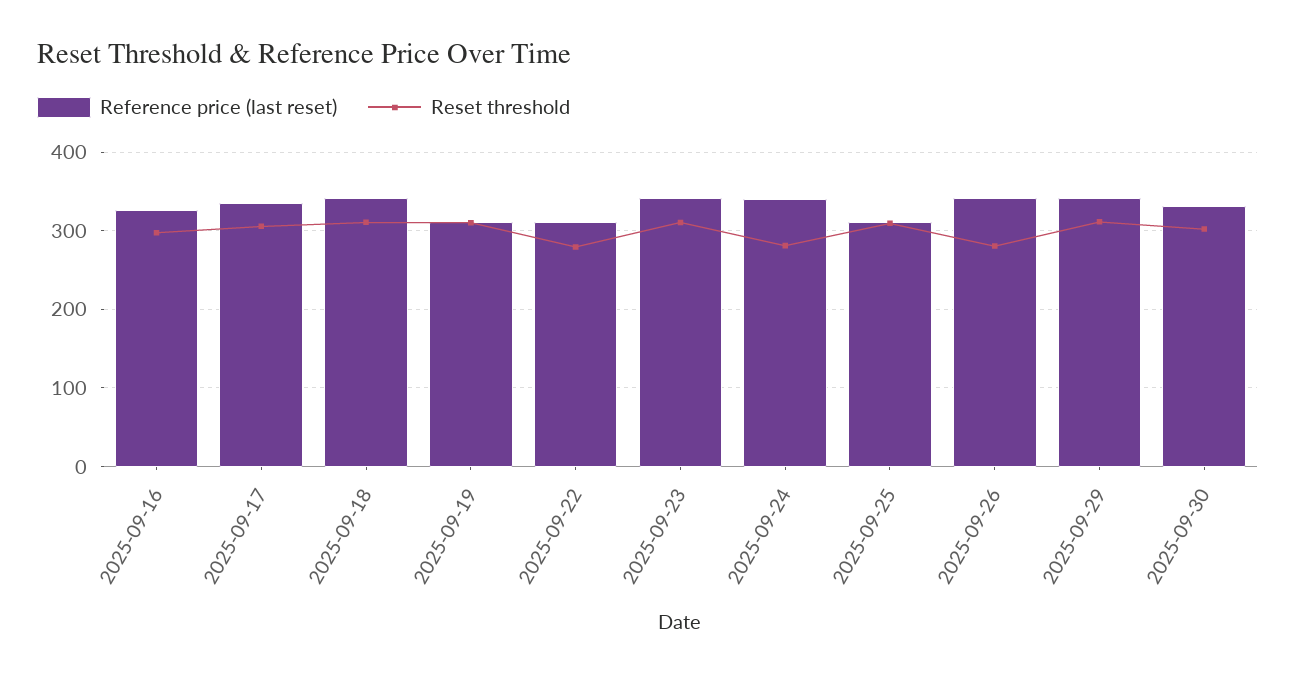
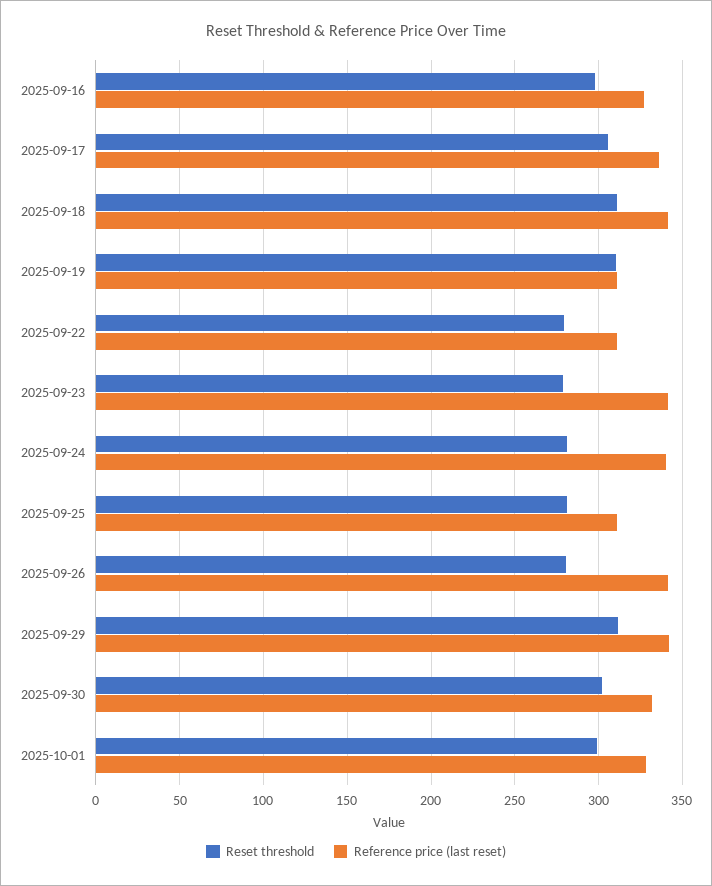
Reset threshold, 2025-09-23: 310 -> 280
Reset threshold, 2025-09-25: 310 -> 280
Reset threshold, 2025-10-01: none -> 300
Reference price (last reset), 2025-10-01: none -> 330

